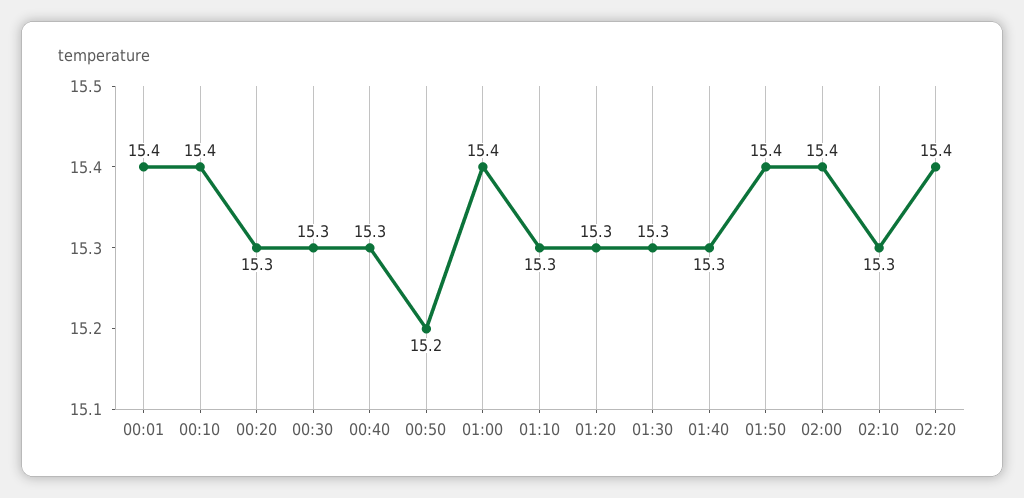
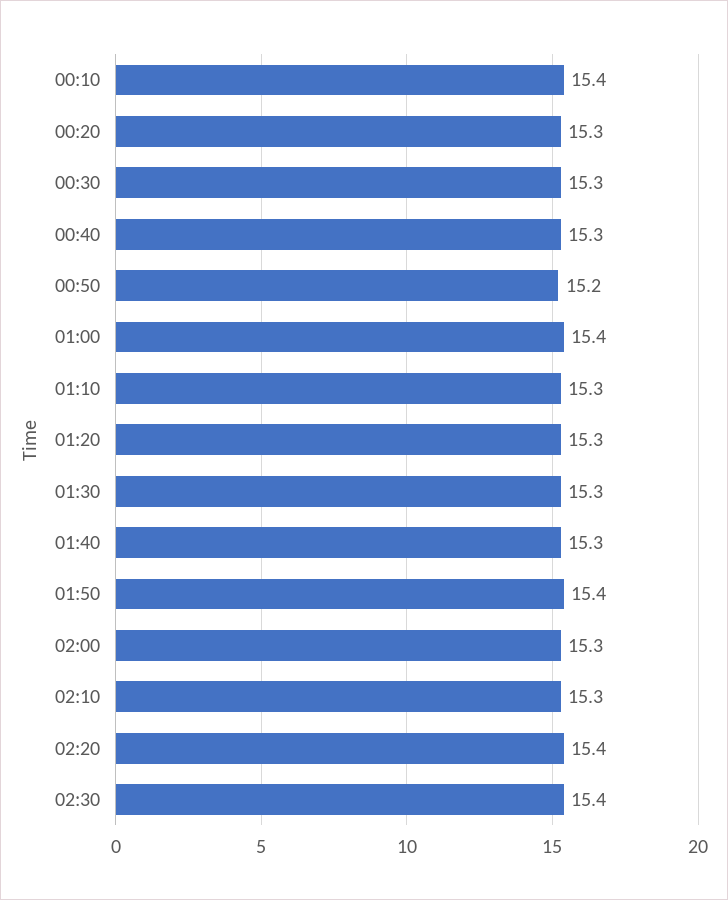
00:01: 15.4 -> none
02:00: 15.4 -> 15.3
02:30: none -> 15.4

